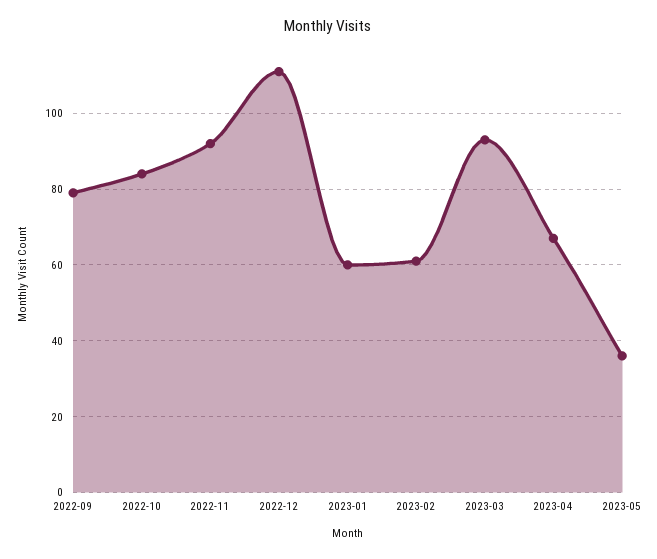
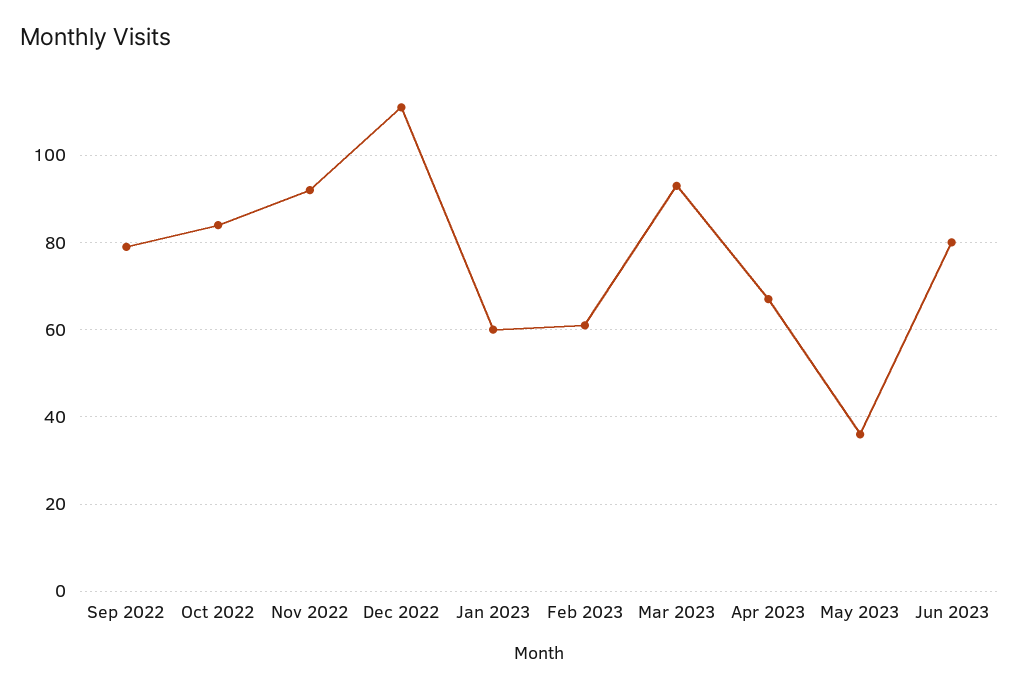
Jun 2023: none -> 80

